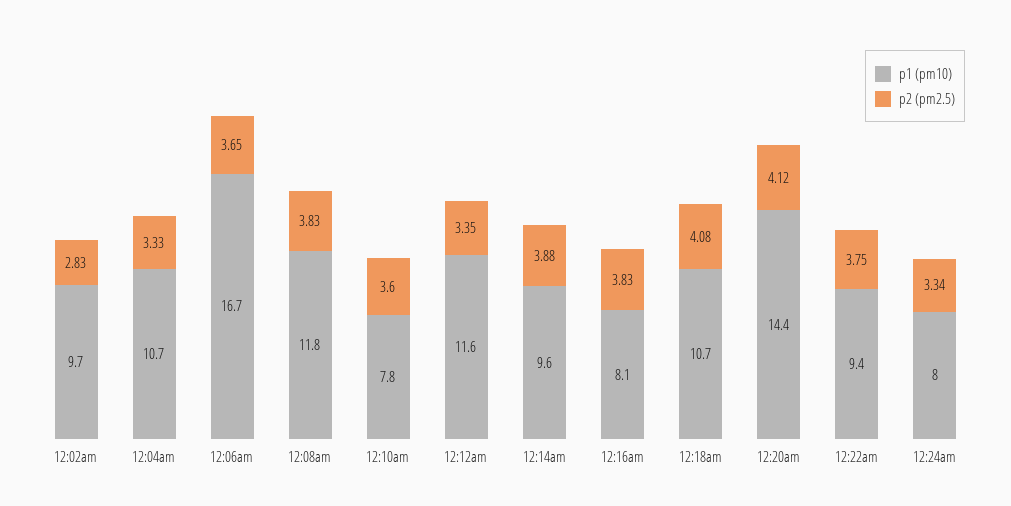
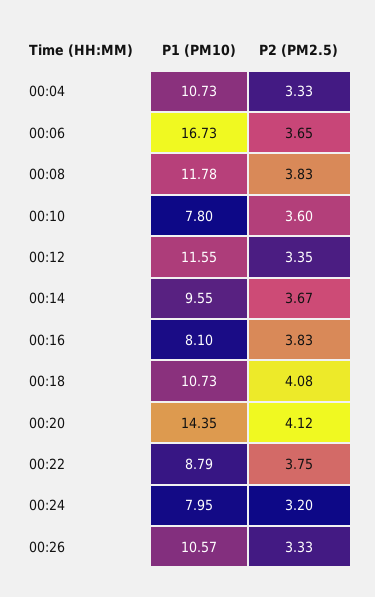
p1 (pm10), 12:02am: 9.7 -> none
p2 (pm2.5), 12:02am: 2.83 -> none
p2 (pm2.5), 12:14am: 3.88 -> 3.67
p1 (pm10), 12:22am: 9.4 -> 8.79
p2 (pm2.5), 12:24am: 3.34 -> 3.2
p1 (pm10), 00:26: none -> 10.57
p2 (pm2.5), 00:26: none -> 3.33

